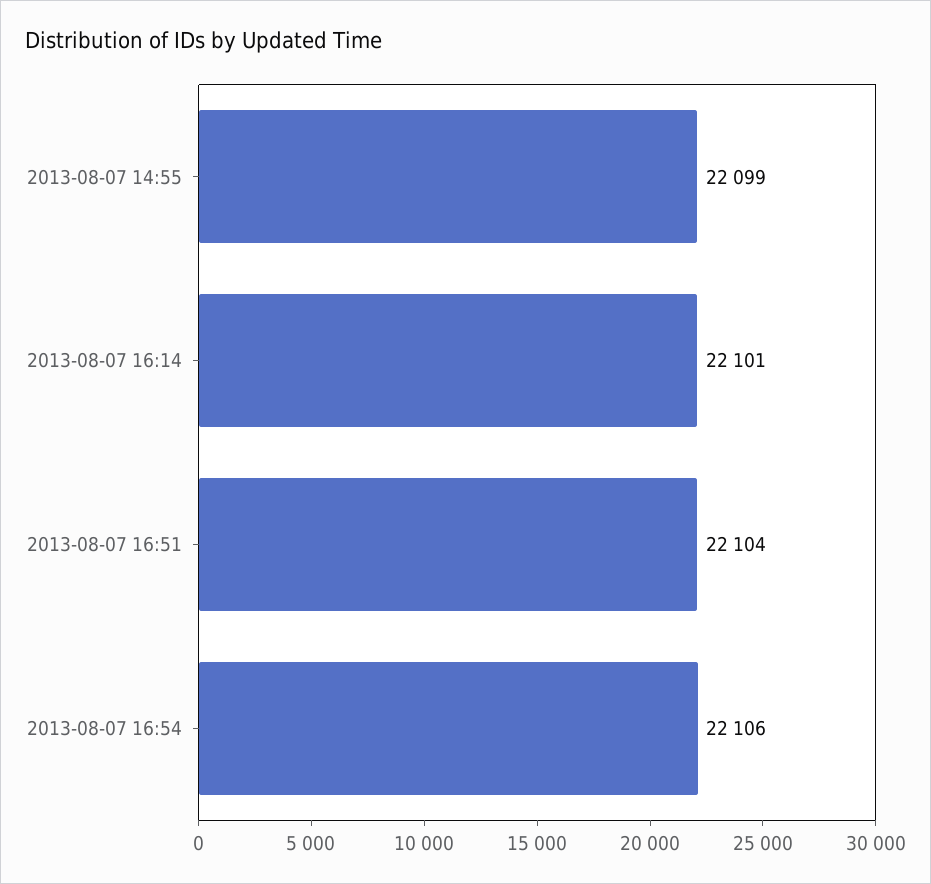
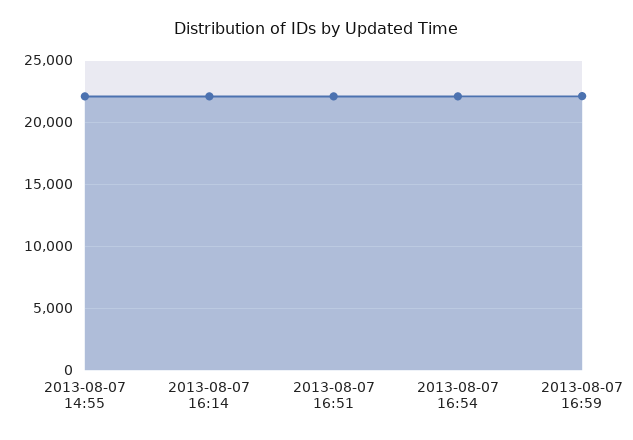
2013-08-07 16:59: none -> 22000

